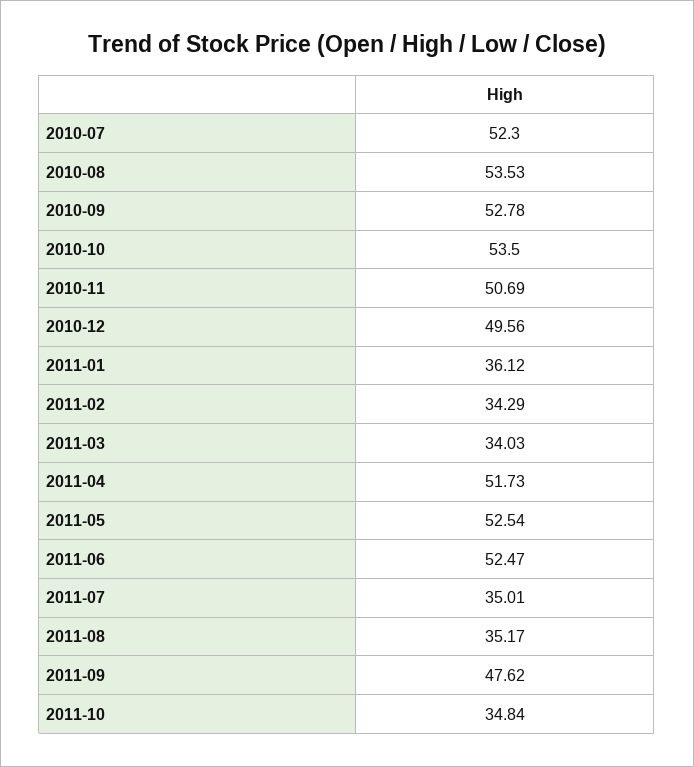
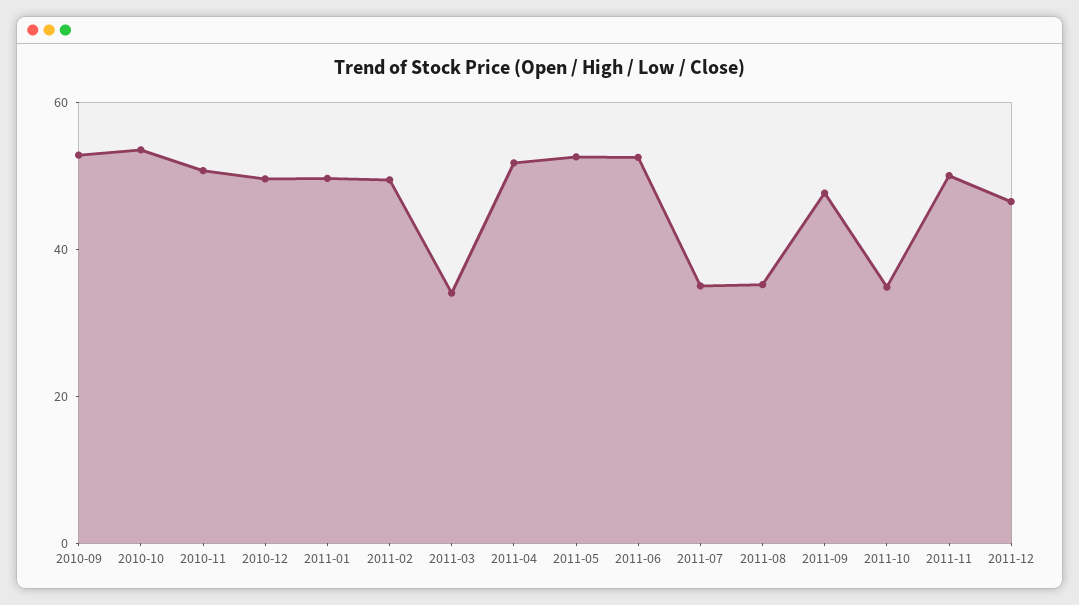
2010-07: 52.3 -> none
2010-08: 53.53 -> none
2011-01: 36.12 -> 50
2011-02: 34.29 -> 50
2011-11: none -> 50
2011-12: none -> 45

